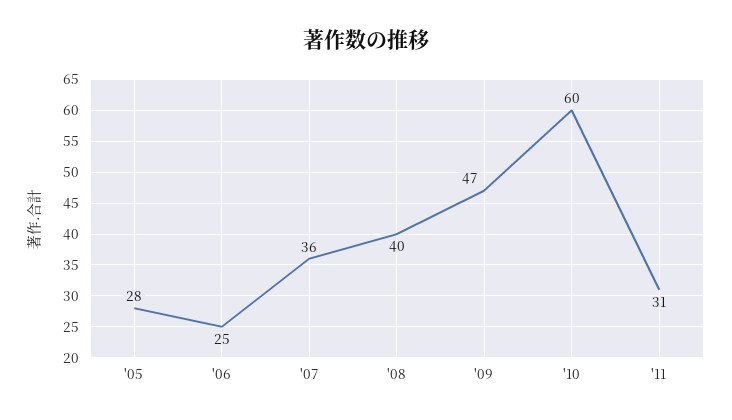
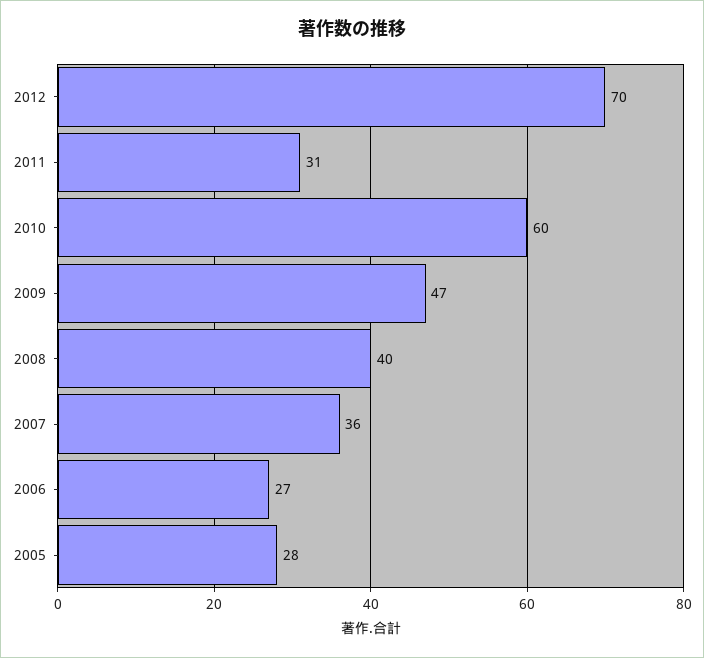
'06: 25 -> 27
2012: none -> 70

